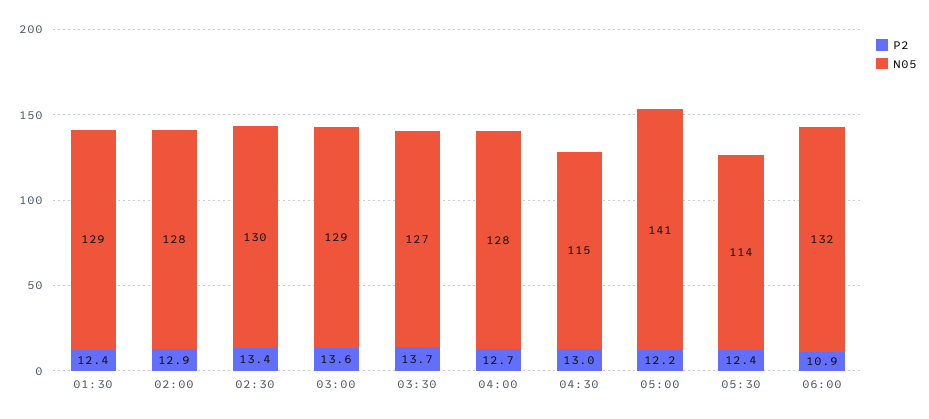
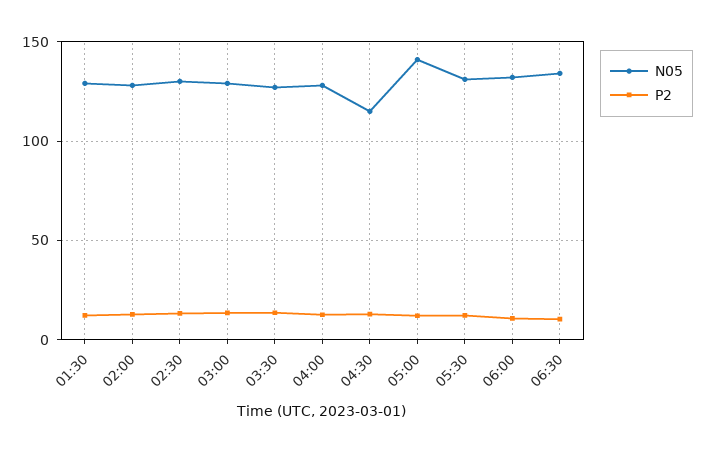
N05, 05:30: 114 -> 130
N05, 06:30: none -> 135
P2, 06:30: none -> 10

